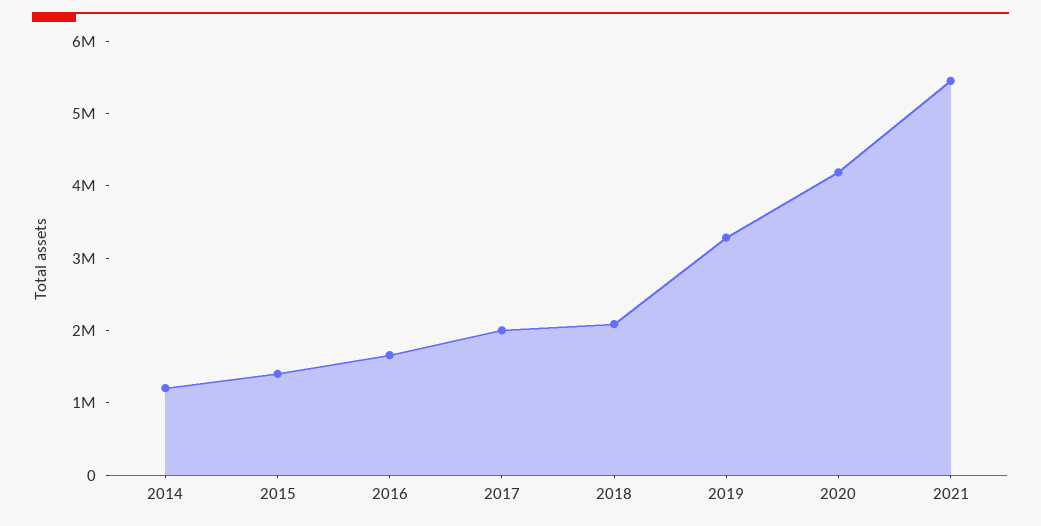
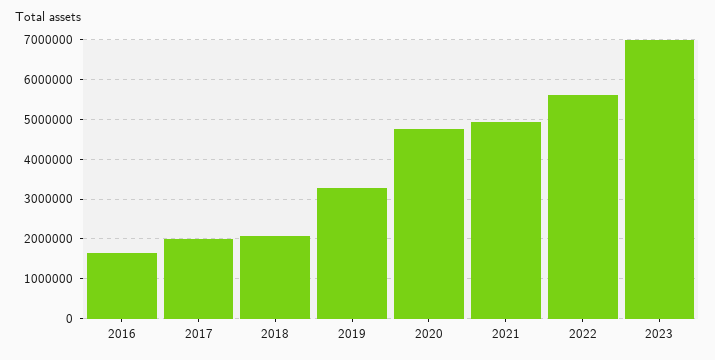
2014: 1200000 -> none
2015: 1400000 -> none
2020: 4200000 -> 4800000
2021: 5400000 -> 5000000
2022: none -> 5600000
2023: none -> 7000000

